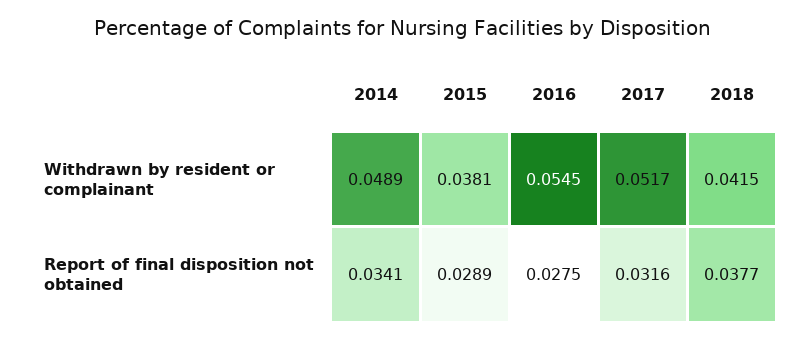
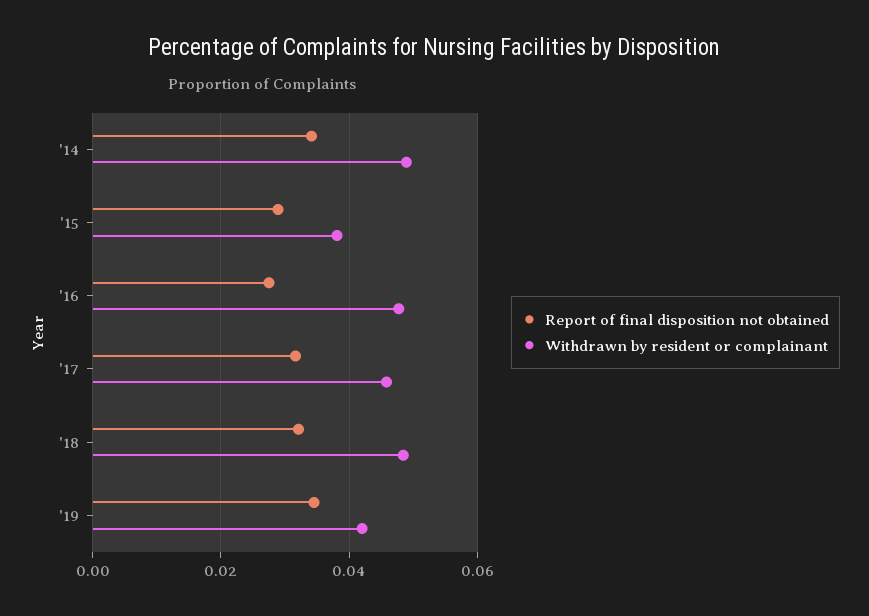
Withdrawn by resident or complainant, 2016: 0.0545 -> 0.048
Withdrawn by resident or complainant, 2017: 0.0517 -> 0.046
Withdrawn by resident or complainant, 2018: 0.0415 -> 0.048
Report of final disposition not obtained, 2018: 0.0377 -> 0.032
Report of final disposition not obtained, '19: none -> 0.034
Withdrawn by resident or complainant, '19: none -> 0.042

